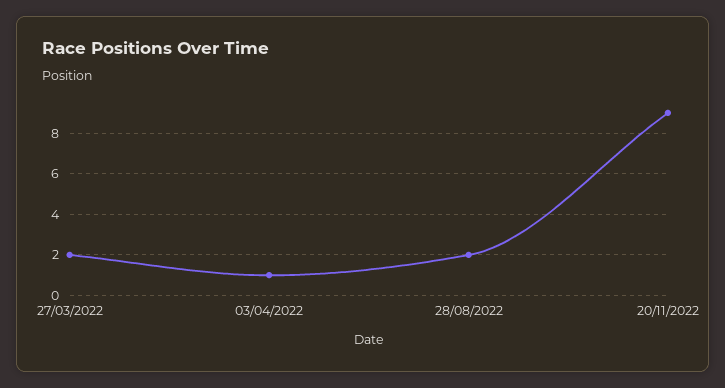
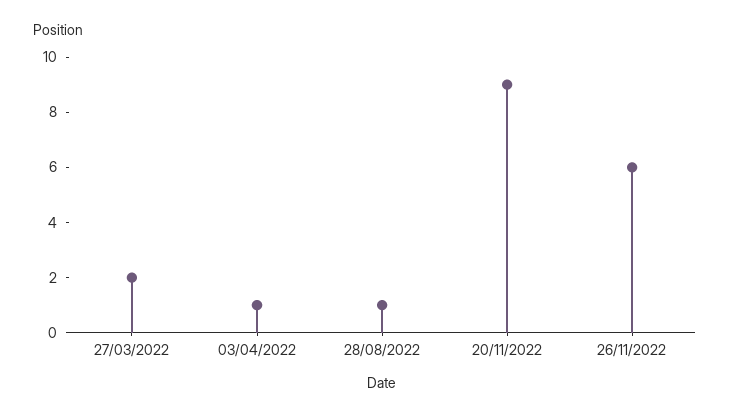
28/08/2022: 2 -> 1
26/11/2022: none -> 6

